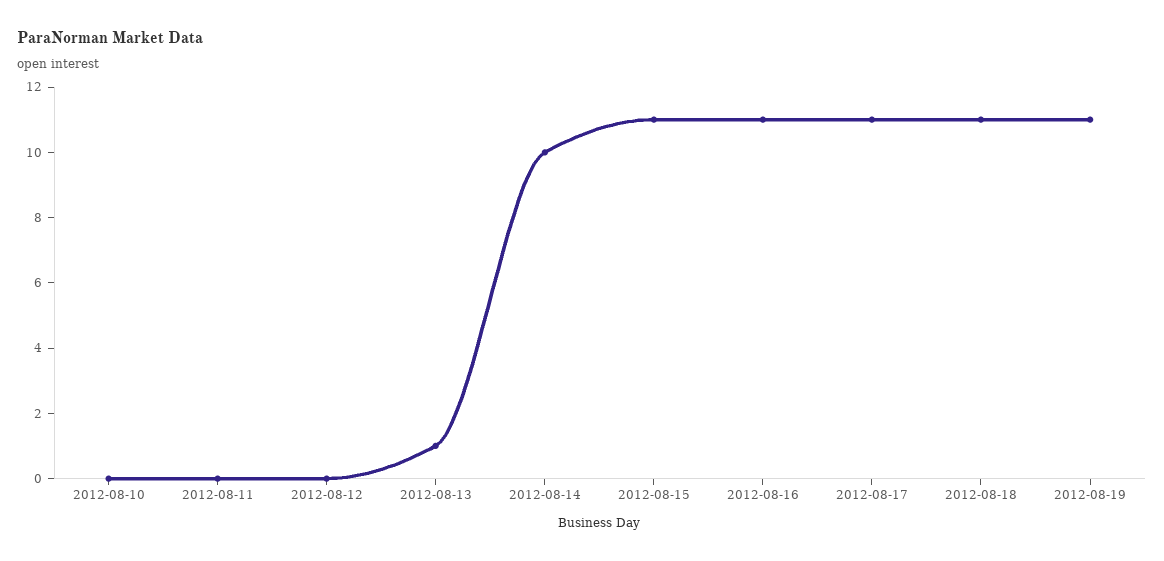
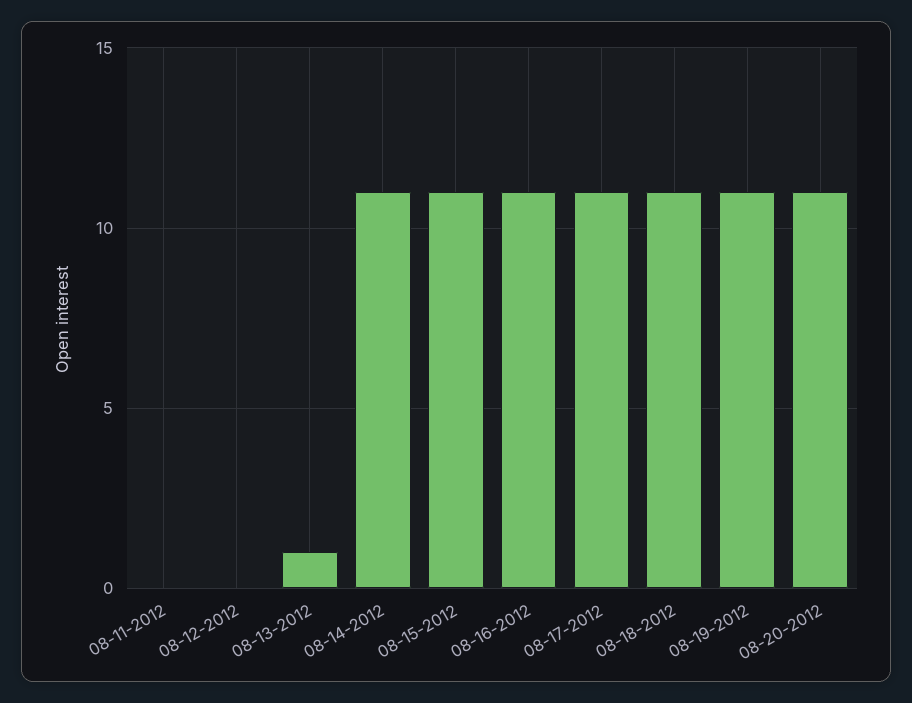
2012-08-10: 0 -> none
2012-08-14: 10 -> 11
08-20-2012: none -> 11

